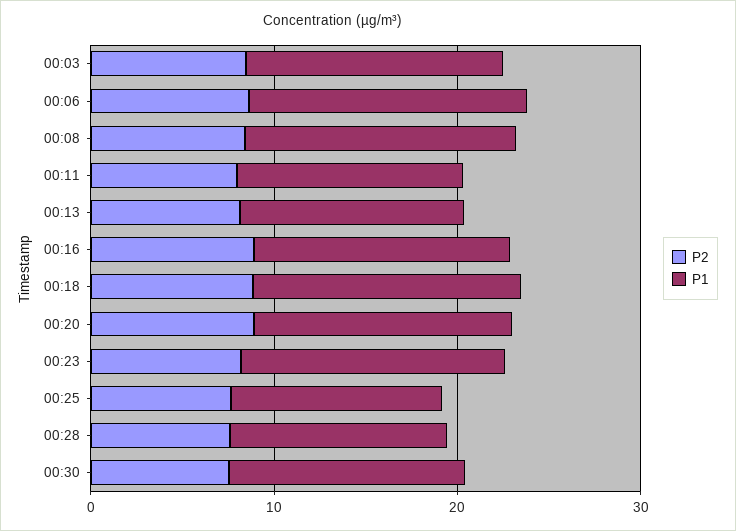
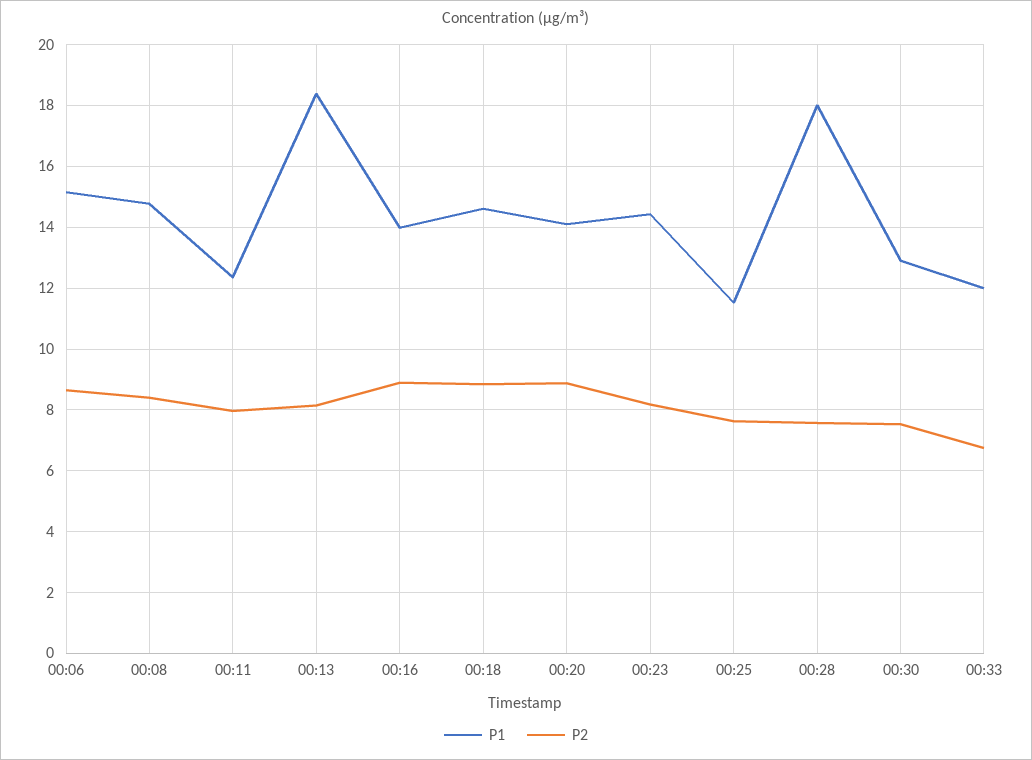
P2, 00:03: 8 -> none
P1, 00:03: 14 -> none
P1, 00:13: 12 -> 18.4
P1, 00:28: 12 -> 18
P1, 00:33: none -> 12
P2, 00:33: none -> 6.8

